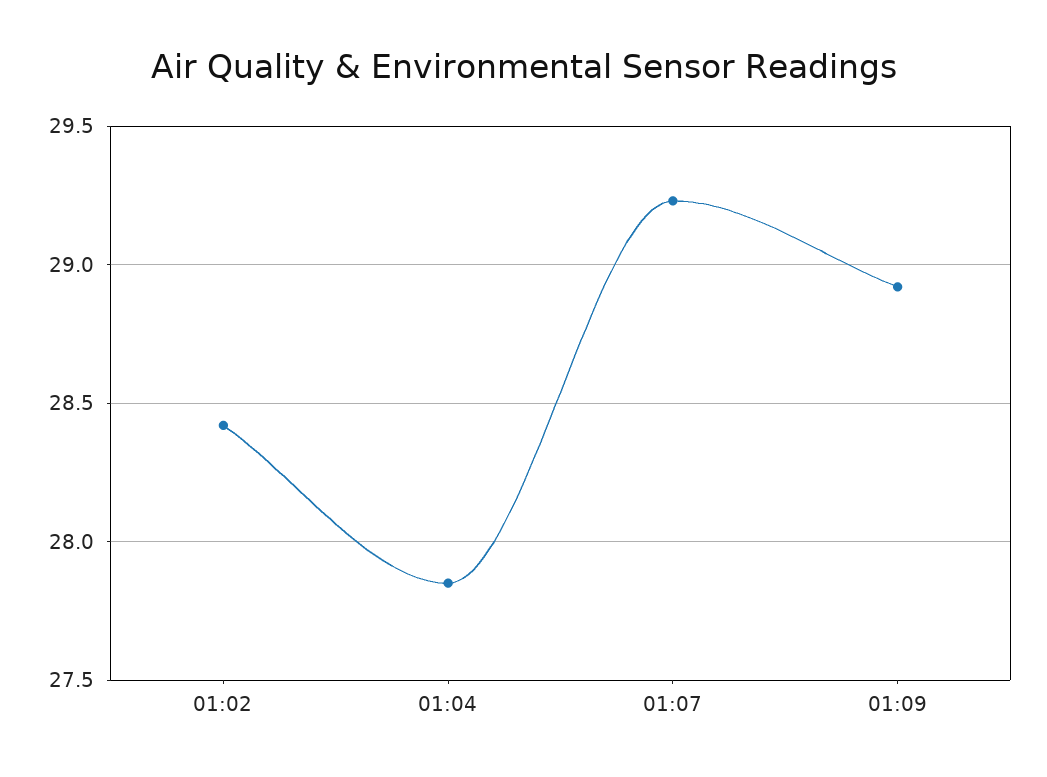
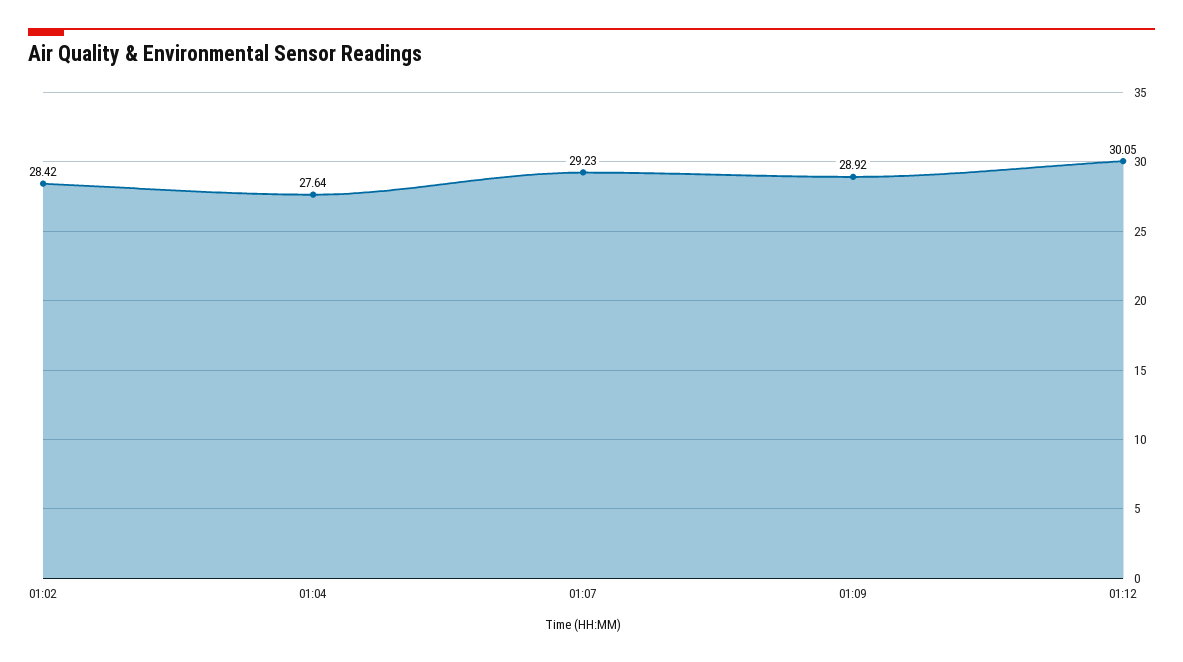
01:04: 27.85 -> 27.64
01:12: none -> 30.05

